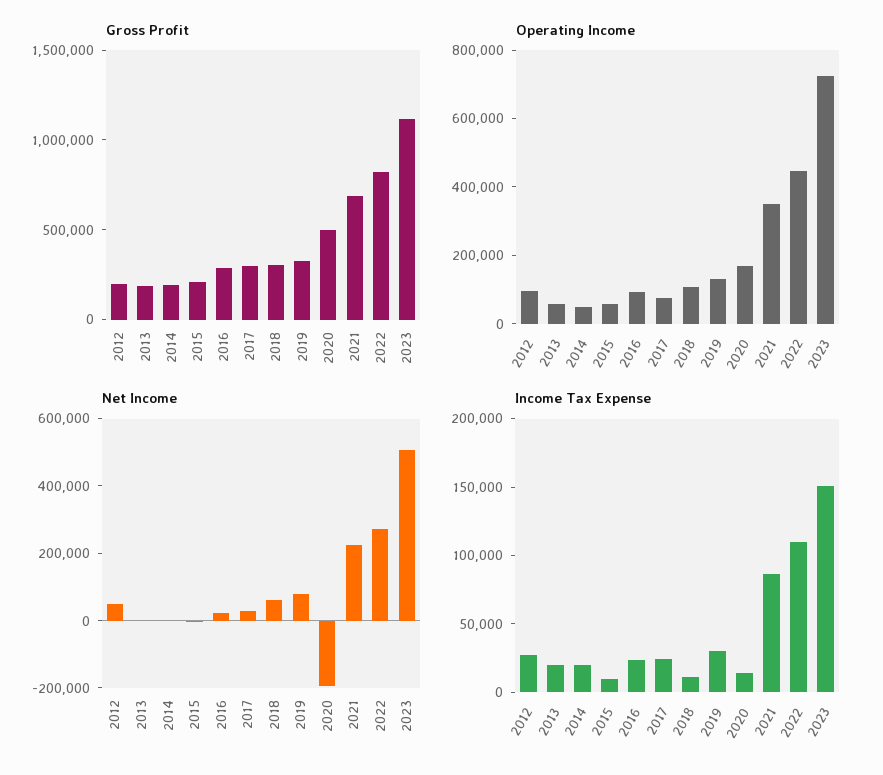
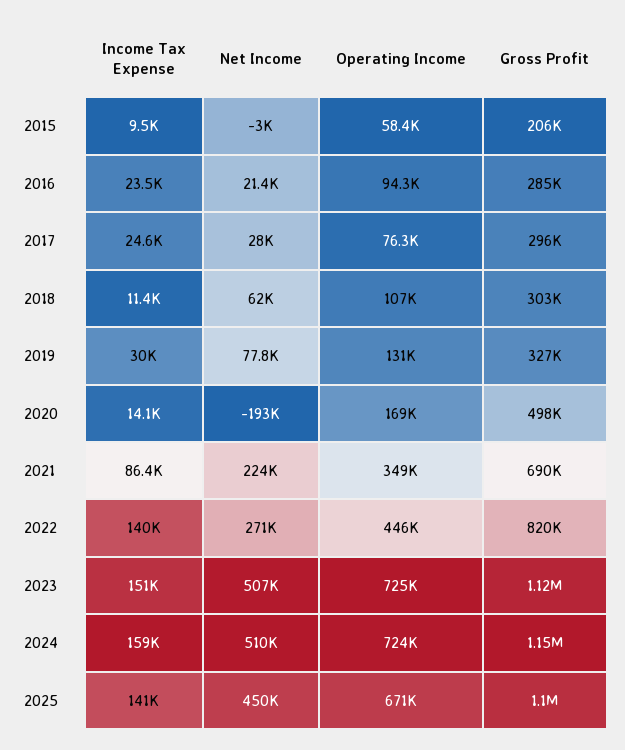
Gross Profit, 2012: 200000 -> none
Gross Profit, 2013: 200000 -> none
Gross Profit, 2014: 200000 -> none
Operating Income, 2012: 100000 -> none
Operating Income, 2013: 50000 -> none
Operating Income, 2014: 50000 -> none
Net Income, 2012: 50000 -> none
Net Income, 2013: 0 -> none
Net Income, 2014: 0 -> none
Income Tax Expense, 2012: 30000 -> none
Income Tax Expense, 2013: 20000 -> none
Income Tax Expense, 2014: 20000 -> none
Income Tax Expense, 2022: 110000 -> 140000
Income Tax Expense, 2024: none -> 159000
Net Income, 2024: none -> 510000
Operating Income, 2024: none -> 724000
Gross Profit, 2024: none -> 1150000
Income Tax Expense, 2025: none -> 141000
Net Income, 2025: none -> 450000
Operating Income, 2025: none -> 671000
Gross Profit, 2025: none -> 1100000

